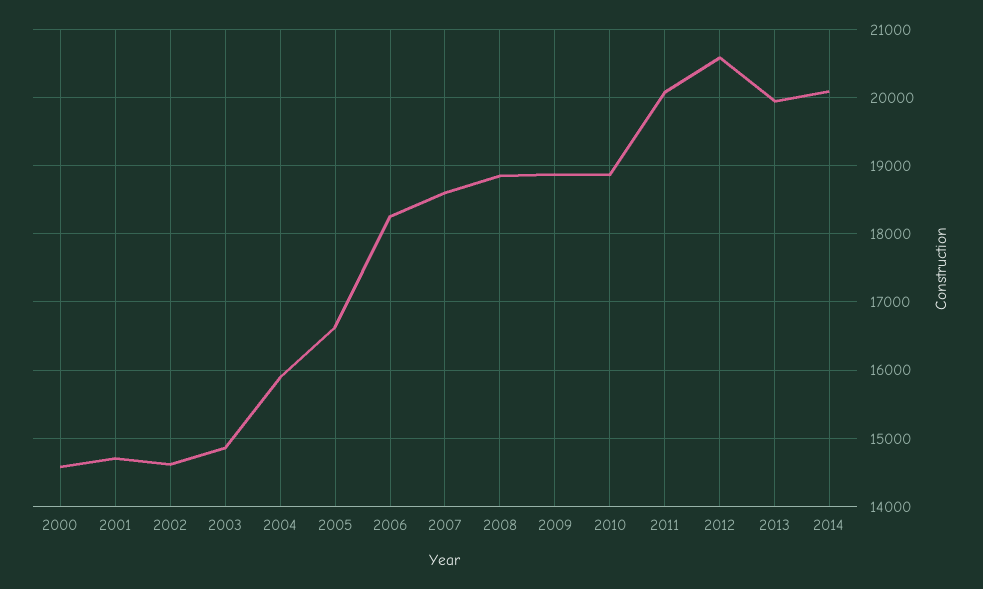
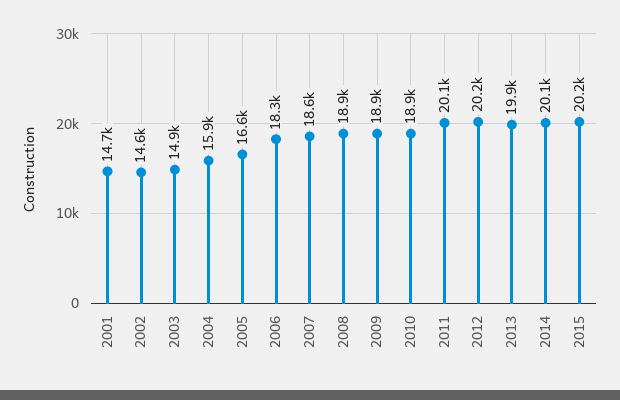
2000: 14600 -> none
2012: 20600 -> 20200
2015: none -> 20200

